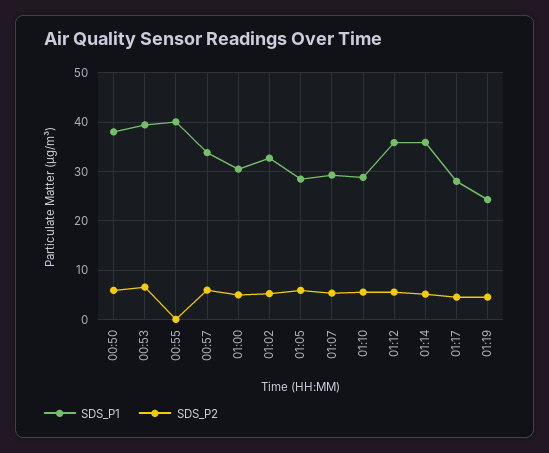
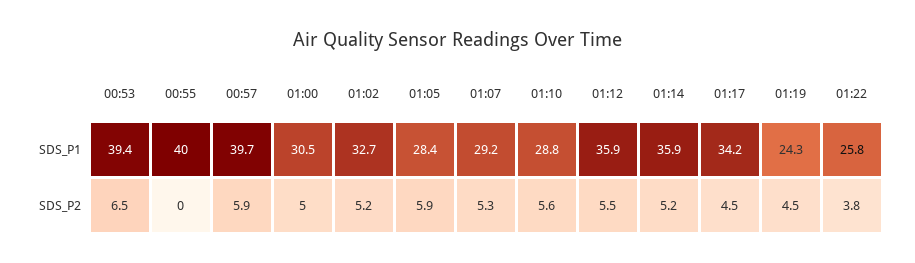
SDS_P1, 00:50: 38 -> none
SDS_P2, 00:50: 6 -> none
SDS_P1, 00:57: 34 -> 39.7
SDS_P1, 01:17: 28 -> 34.2
SDS_P1, 01:22: none -> 25.8
SDS_P2, 01:22: none -> 3.8

